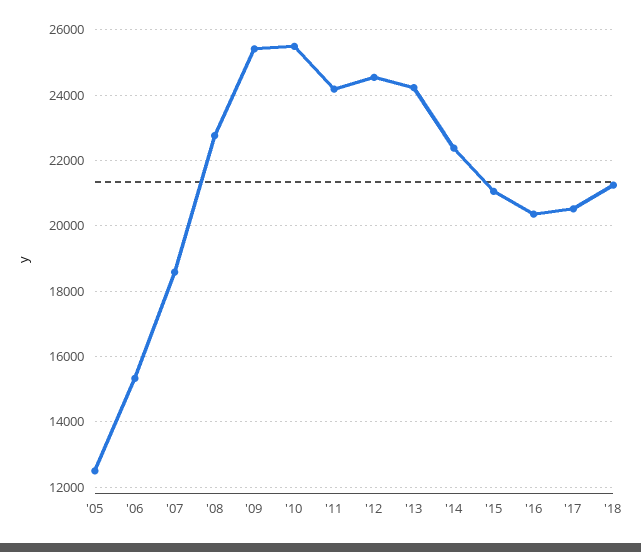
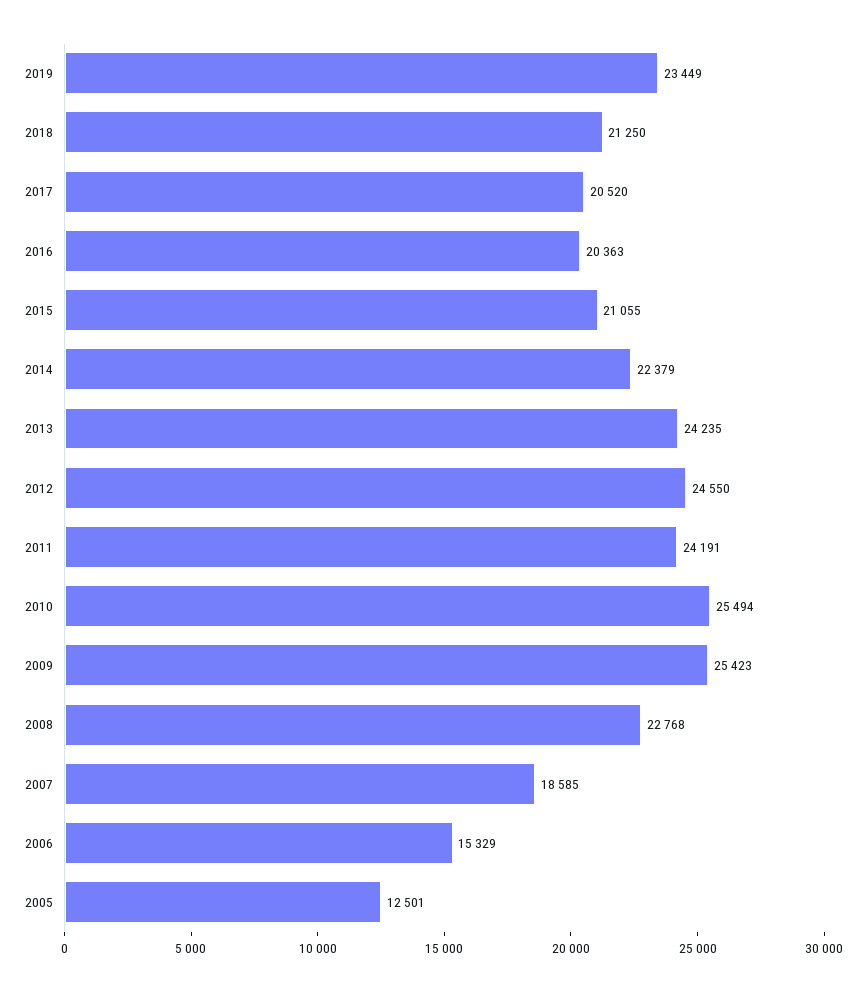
2019: none -> 23449

